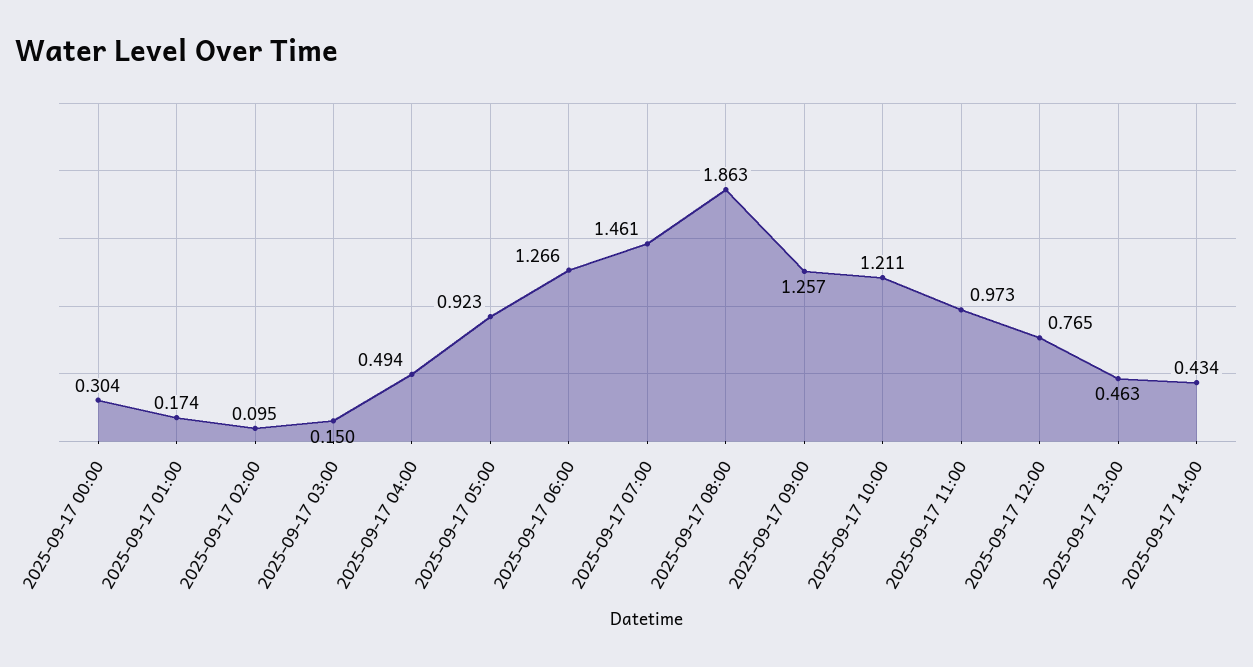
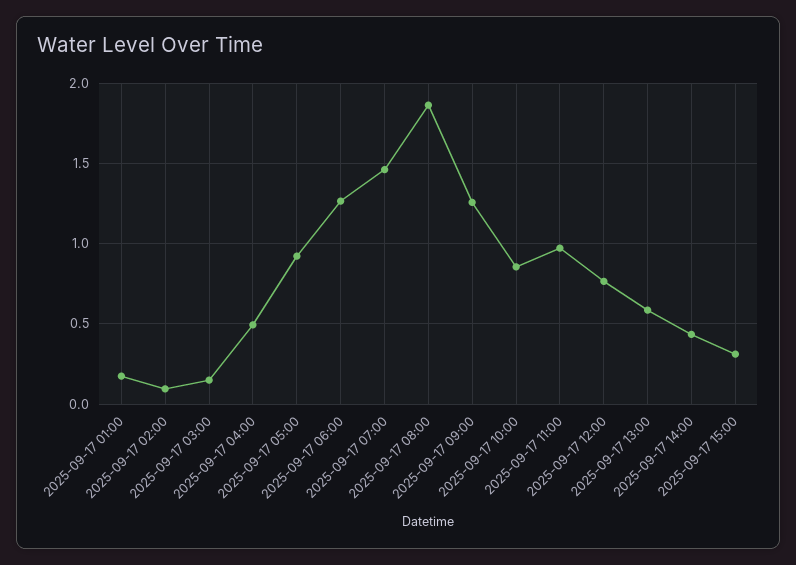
2025-09-17 00:00: 0.304 -> none
2025-09-17 10:00: 1.211 -> 0.85
2025-09-17 13:00: 0.463 -> 0.6
2025-09-17 15:00: none -> 0.3

